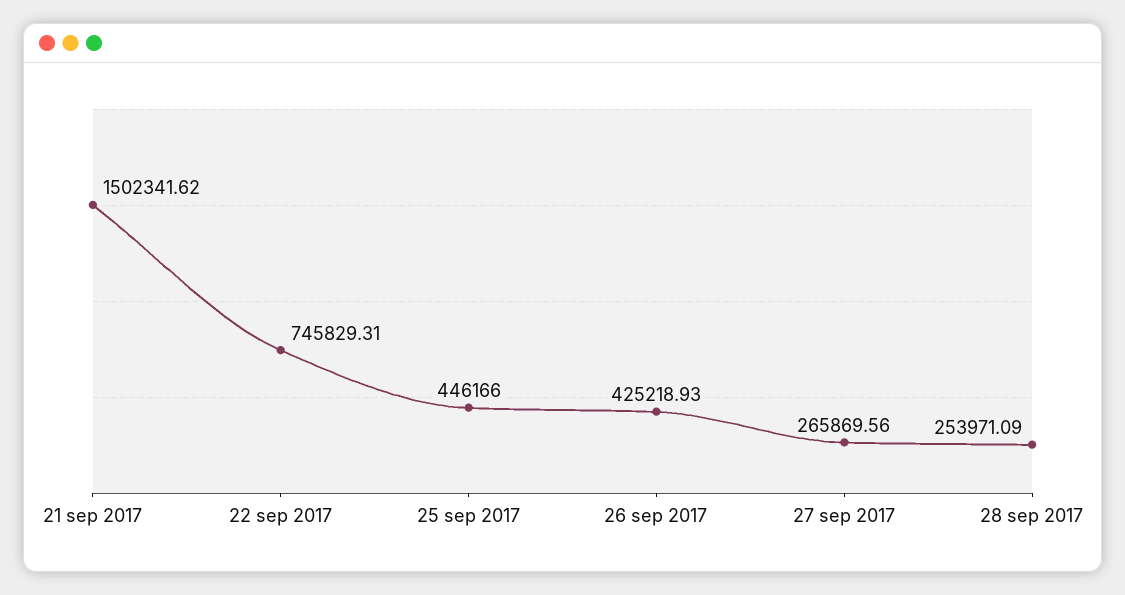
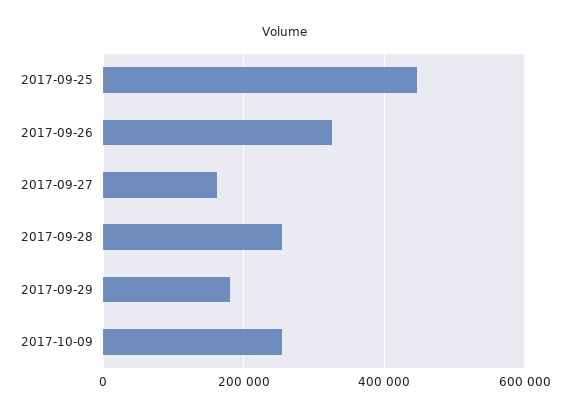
21 sep 2017: 1502341.62 -> none
22 sep 2017: 745829.31 -> none
26 sep 2017: 425218.93 -> 320000
27 sep 2017: 265869.56 -> 160000
2017-09-29: none -> 180000
2017-10-09: none -> 260000

